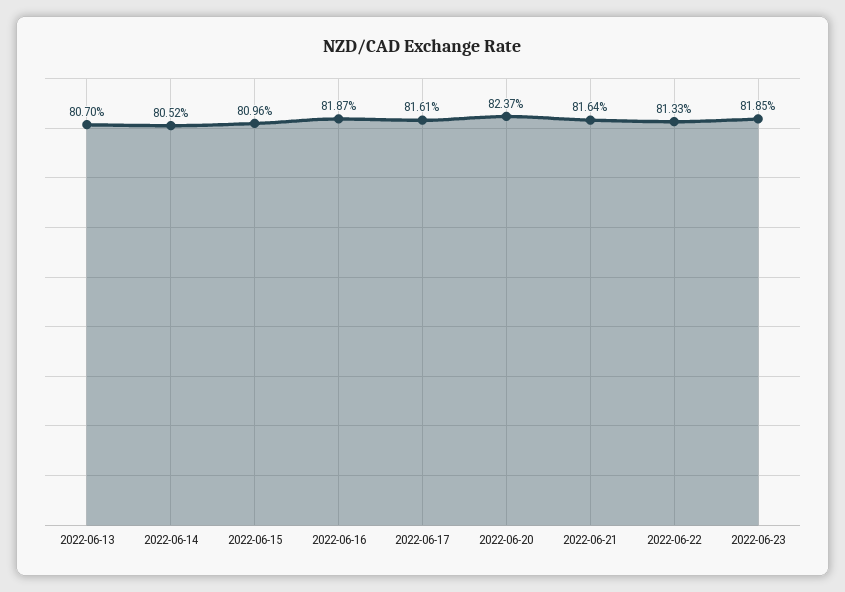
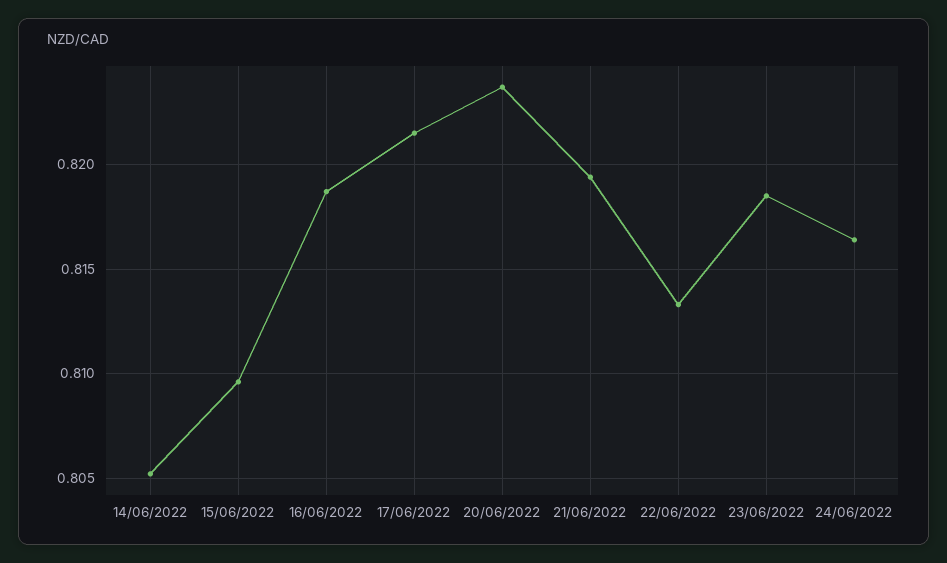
2022-06-13: 0.807 -> none
2022-06-17: 0.8161 -> 0.8215
2022-06-21: 0.8164 -> 0.8195
24/06/2022: none -> 0.8165

